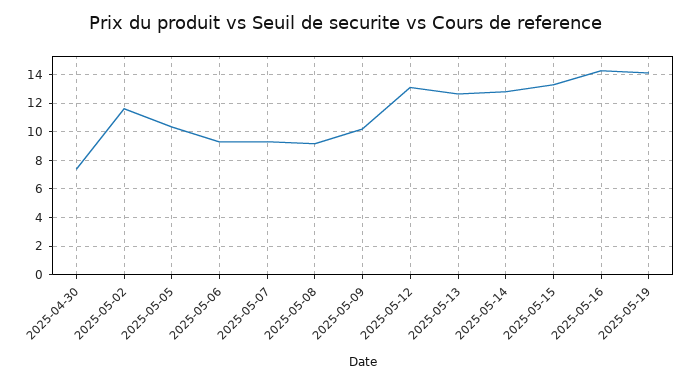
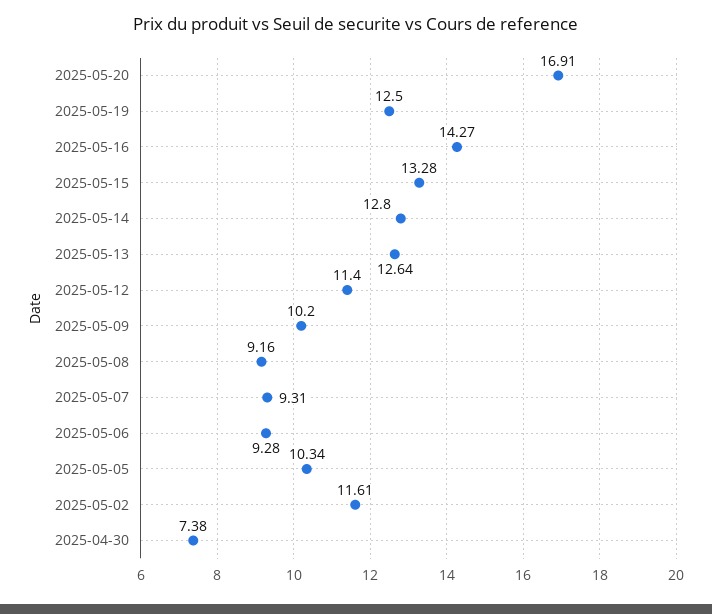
2025-05-12: 13 -> 11.4
2025-05-19: 14 -> 12.5
2025-05-20: none -> 16.91

